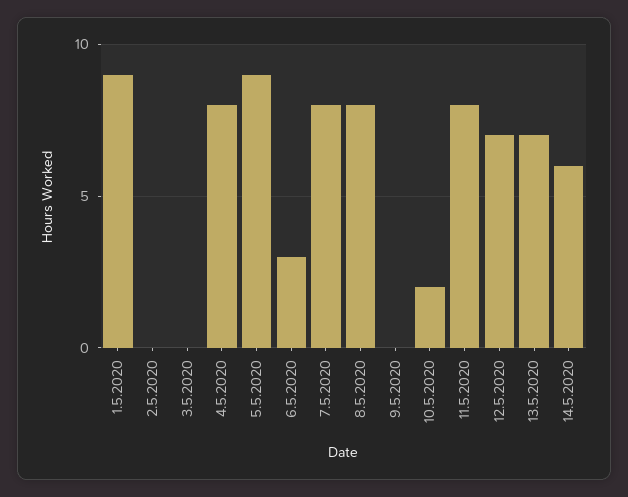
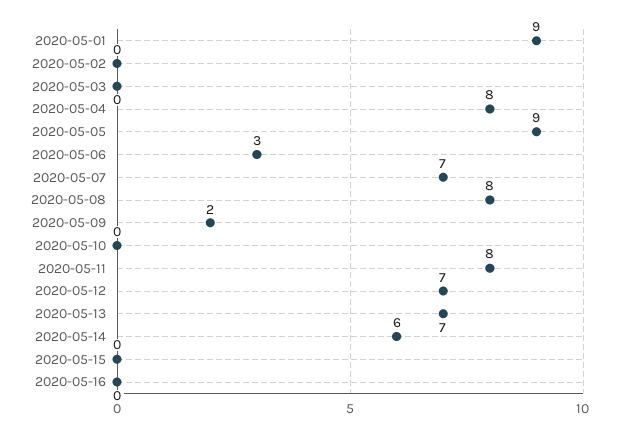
7.5.2020: 8 -> 7
9.5.2020: 0 -> 2
10.5.2020: 2 -> 0
2020-05-15: none -> 0
2020-05-16: none -> 0

